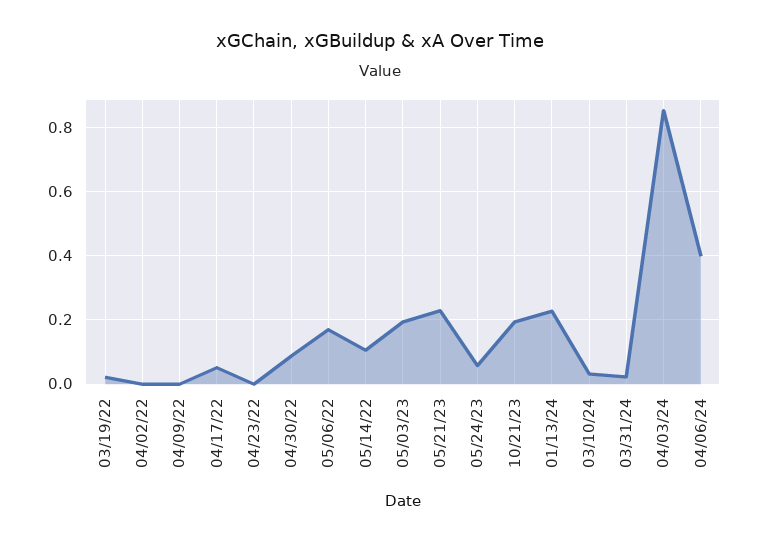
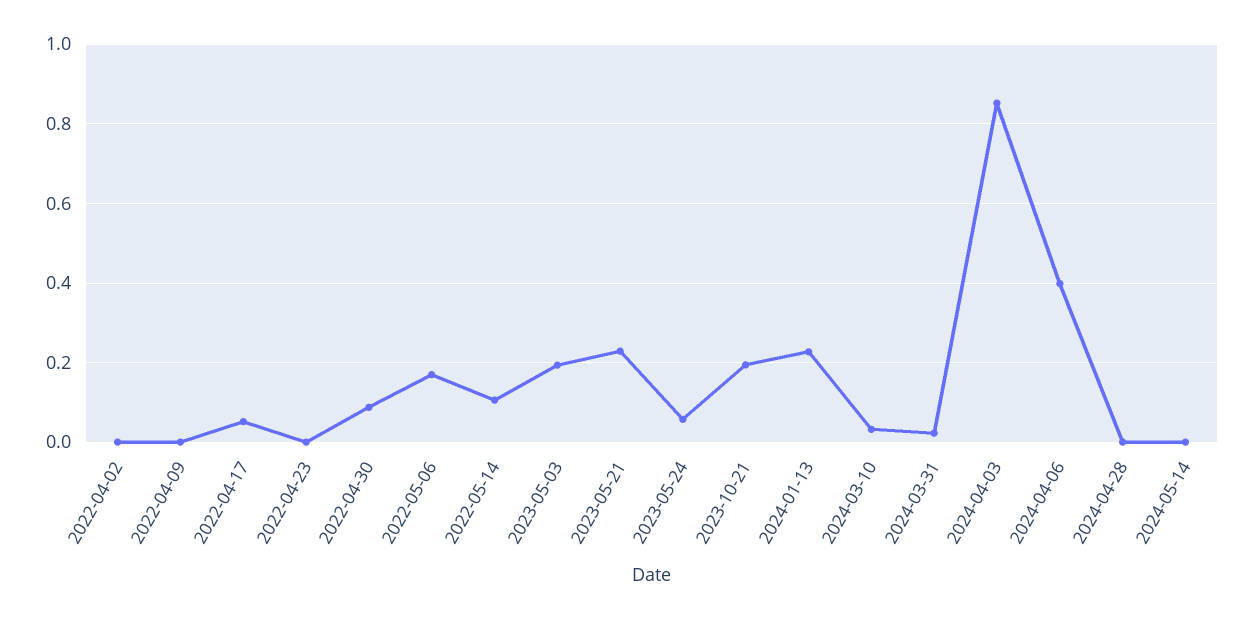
03/19/22: 0.02 -> none
2024-04-28: none -> 0
2024-05-14: none -> 0

